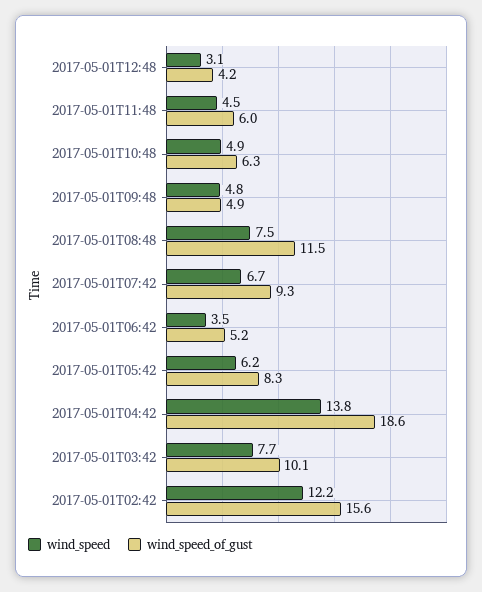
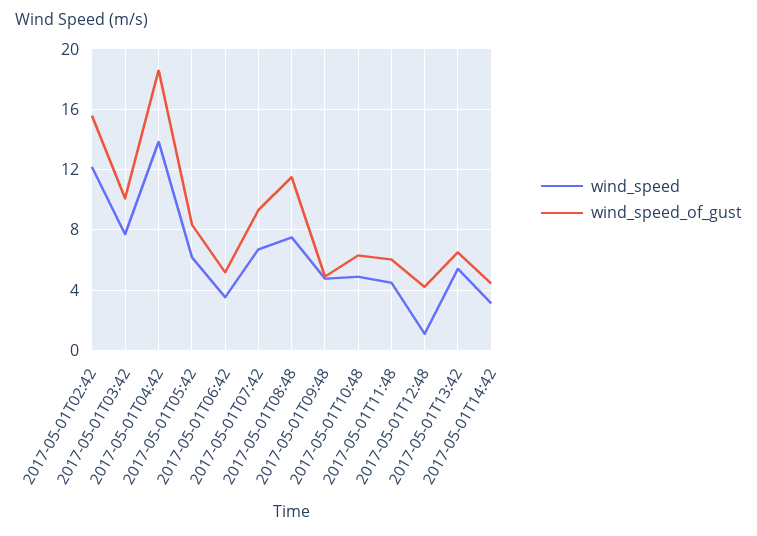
wind_speed, 2017-05-01T12:48: 3.1 -> 1
wind_speed, 2017-05-01T13:42: none -> 5.5
wind_speed_of_gust, 2017-05-01T13:42: none -> 6.5
wind_speed, 2017-05-01T14:42: none -> 3
wind_speed_of_gust, 2017-05-01T14:42: none -> 4.5

